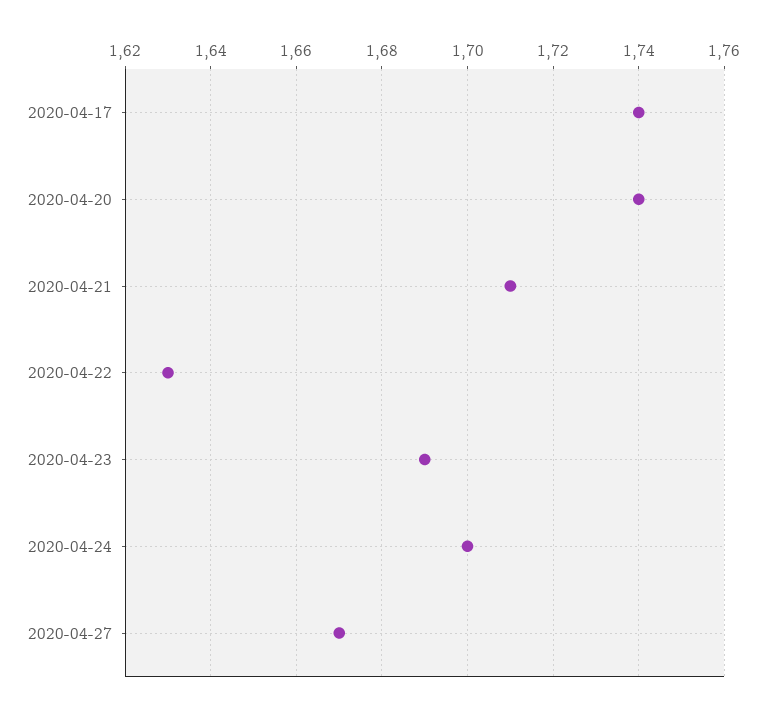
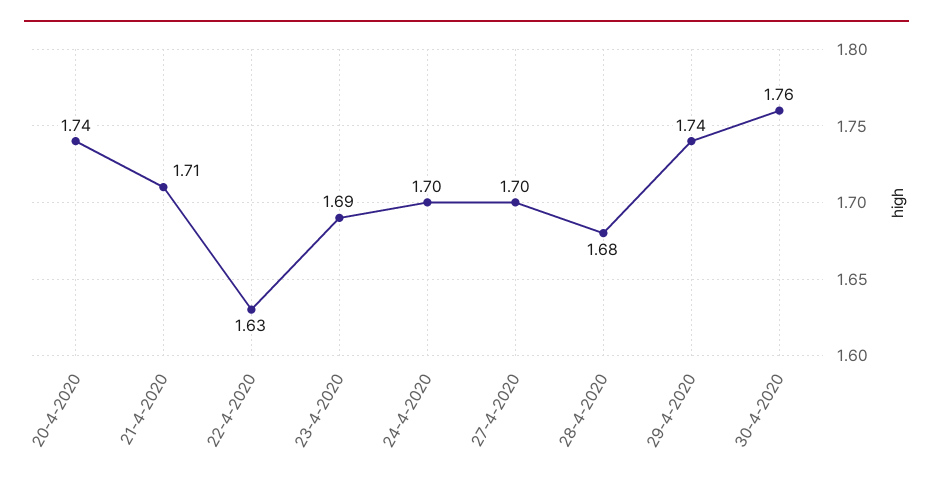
2020-04-17: 1.74 -> none
2020-04-27: 1.67 -> 1.7
28-4-2020: none -> 1.68
29-4-2020: none -> 1.74
30-4-2020: none -> 1.76

